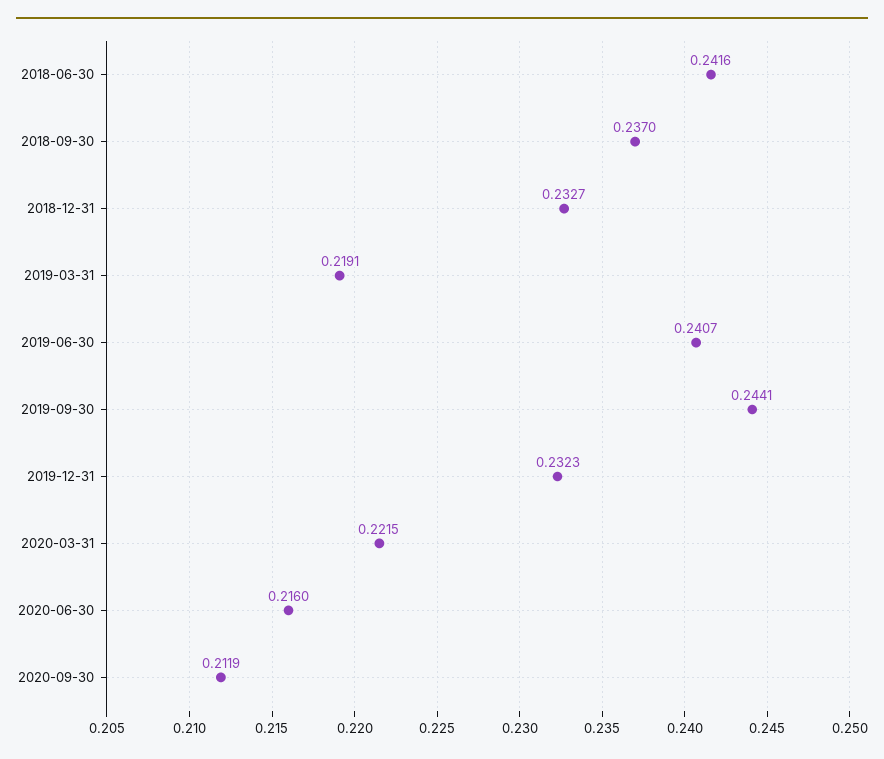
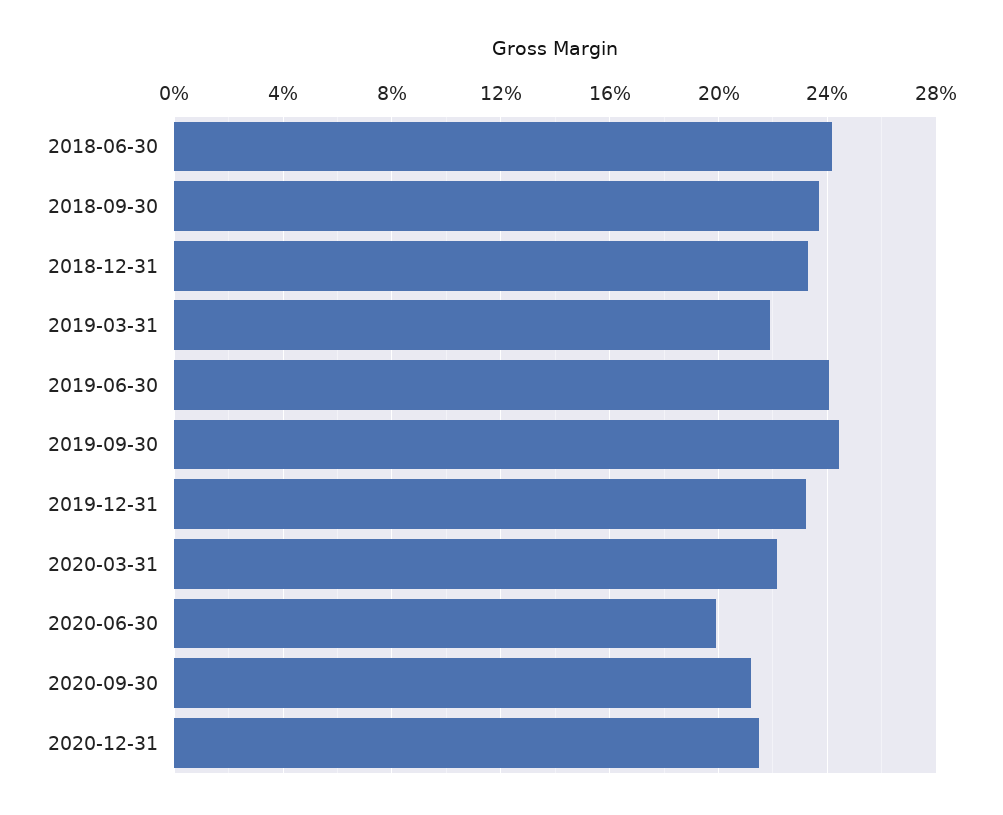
2020-06-30: 0.216 -> 0.2
2020-12-31: none -> 0.215

